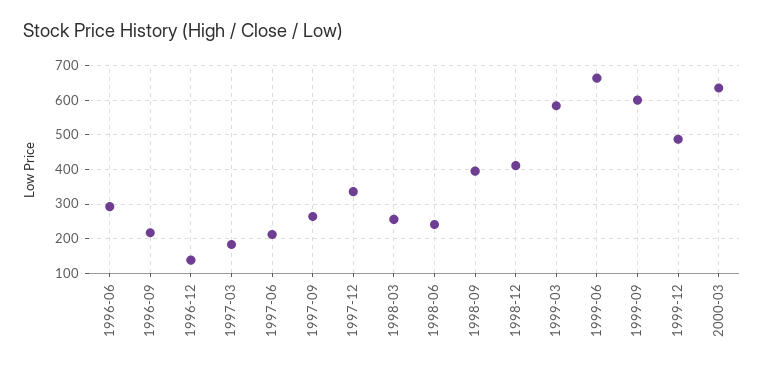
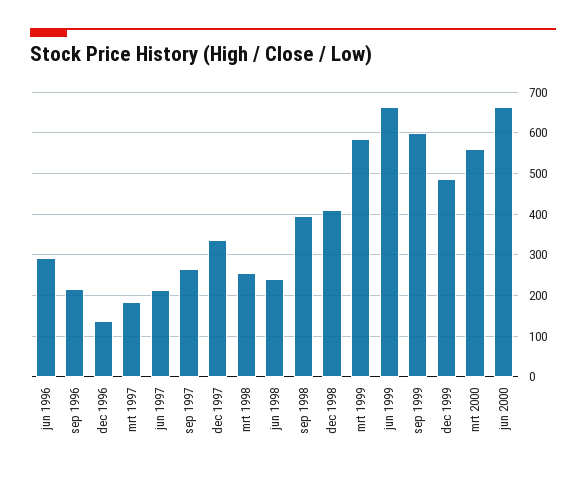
2000-03: 640 -> 560
jun 2000: none -> 660

